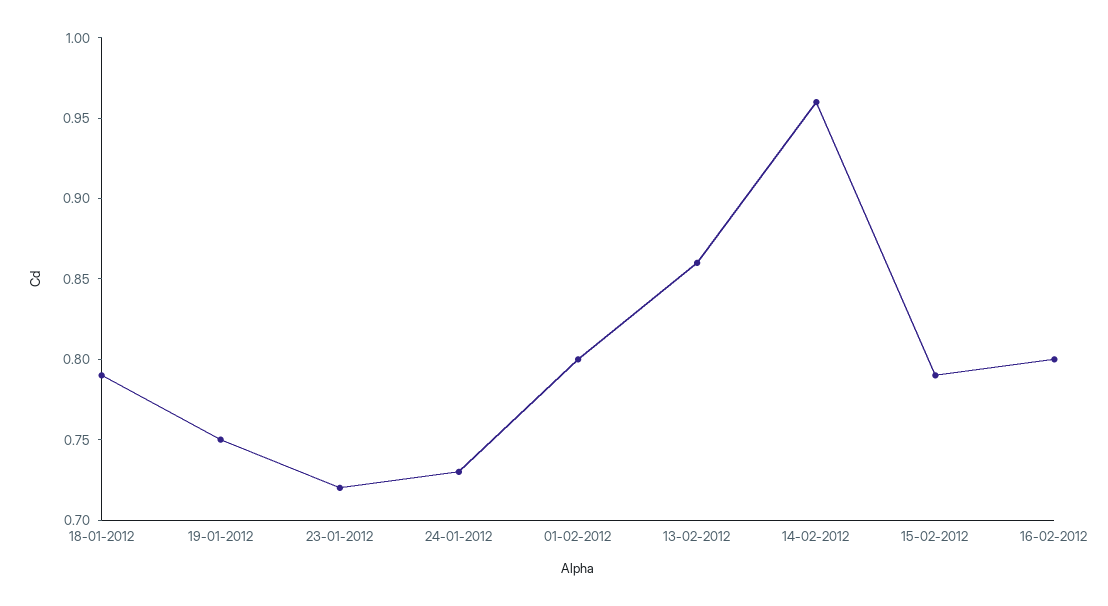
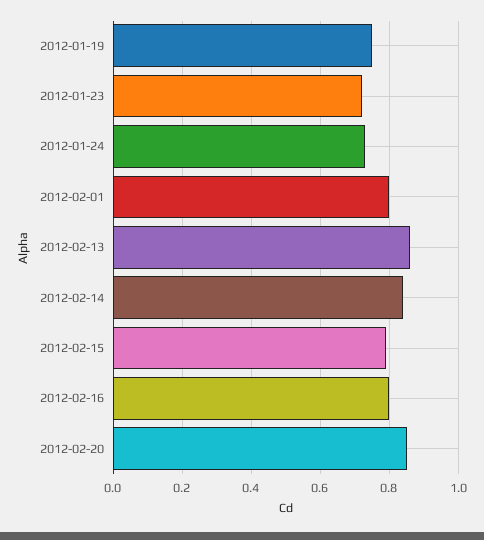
18-01-2012: 0.79 -> none
14-02-2012: 0.96 -> 0.85
2012-02-20: none -> 0.85

